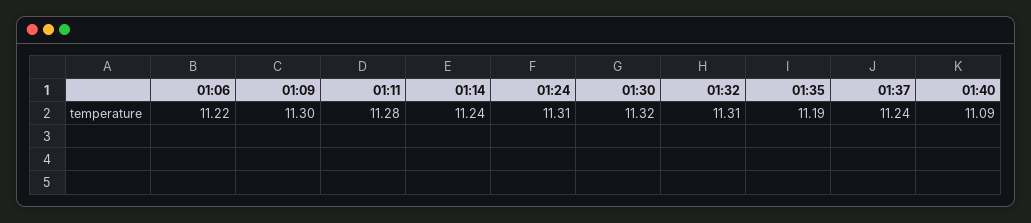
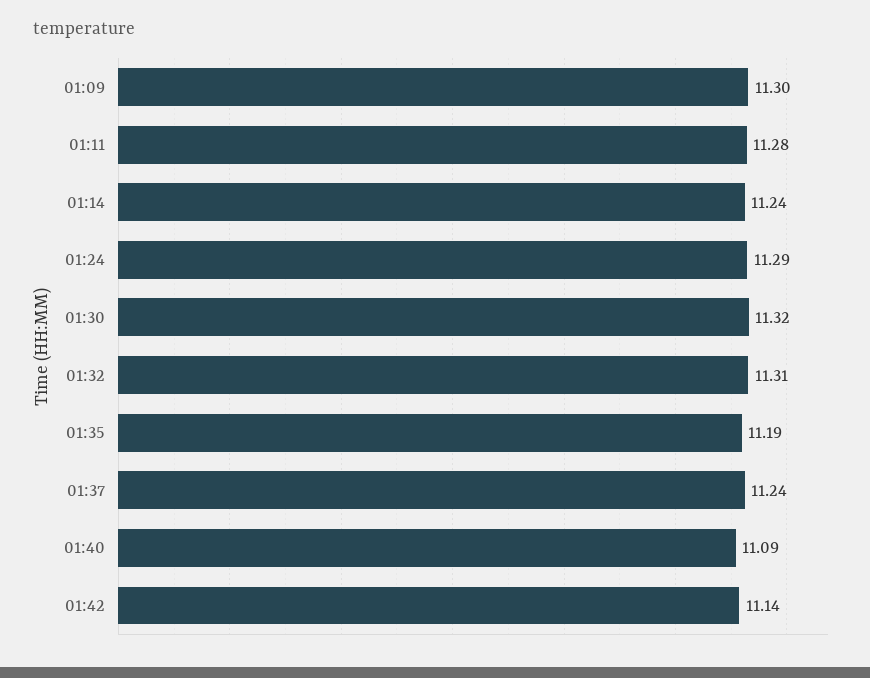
01:06: 11.22 -> none
01:24: 11.31 -> 11.29
01:42: none -> 11.14

